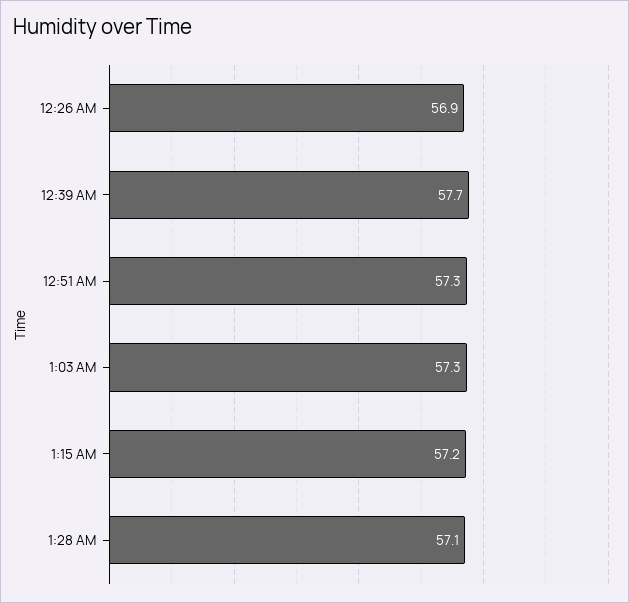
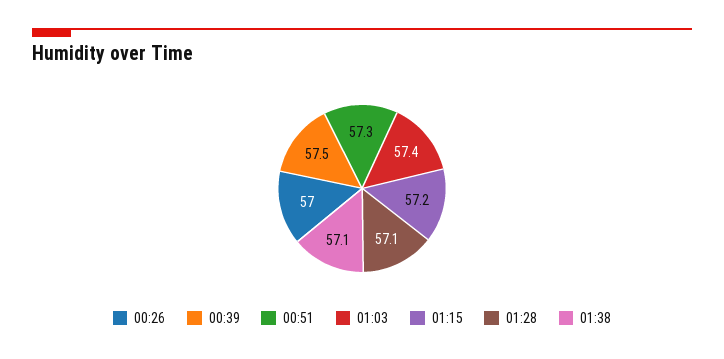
12:26 AM: 56.9 -> 57
12:39 AM: 57.7 -> 57.5
1:03 AM: 57.3 -> 57.4
01:38: none -> 57.1

